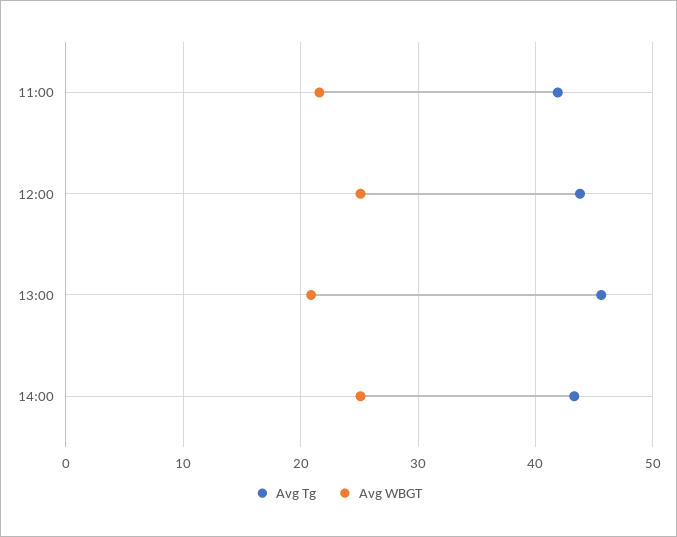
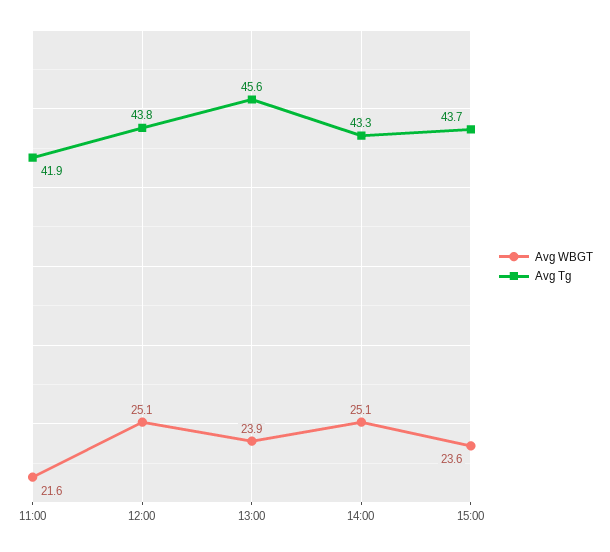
Avg WBGT, 13:00: 21 -> 23.9
Avg WBGT, 15:00: none -> 23.6
Avg Tg, 15:00: none -> 43.7

